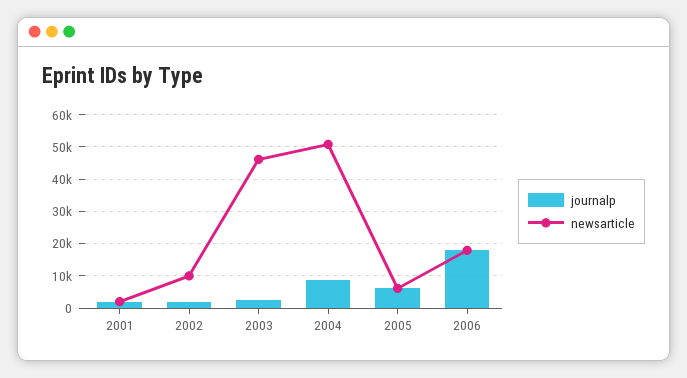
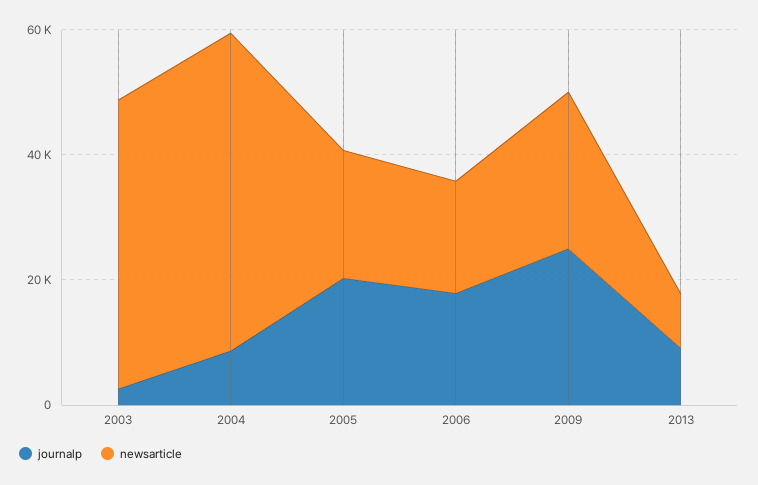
journalp, 2001: 2000 -> none
newsarticle, 2001: 2000 -> none
journalp, 2002: 2000 -> none
newsarticle, 2002: 10000 -> none
journalp, 2005: 6000 -> 20000
newsarticle, 2005: 6000 -> 20000
journalp, 2009: none -> 25000
newsarticle, 2009: none -> 25000
journalp, 2013: none -> 10000
newsarticle, 2013: none -> 10000

